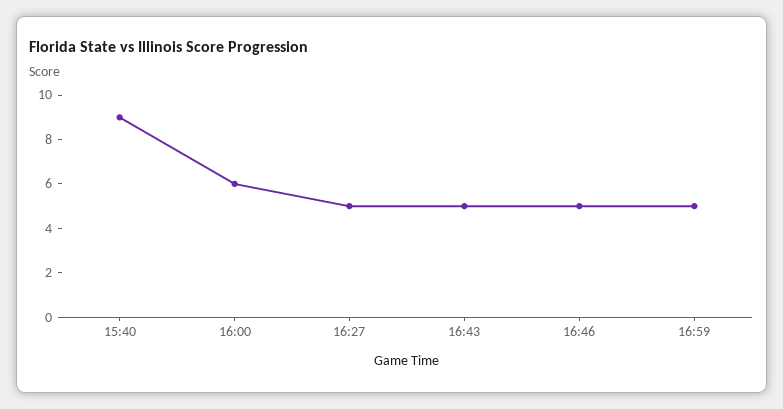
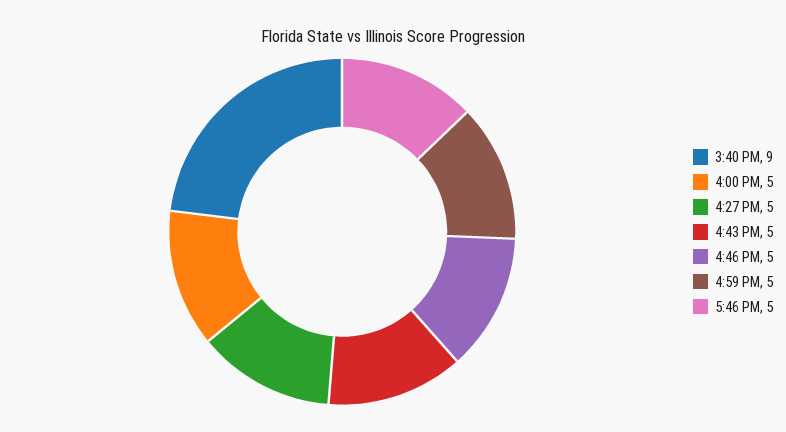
16:00: 6 -> 5
5:46 PM: none -> 5

